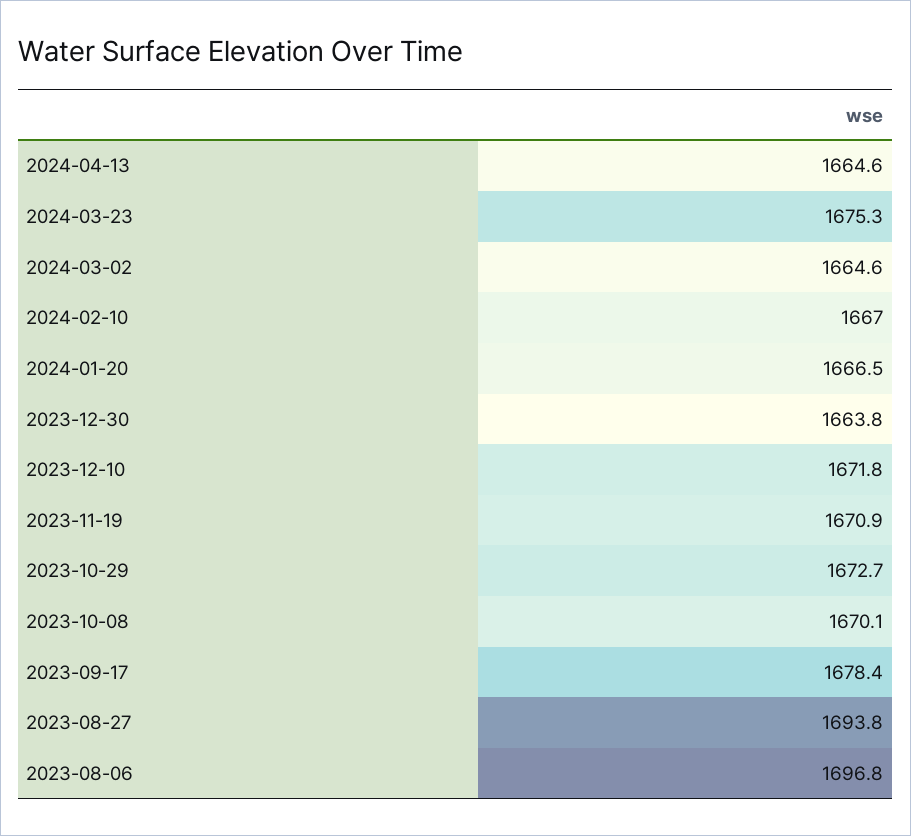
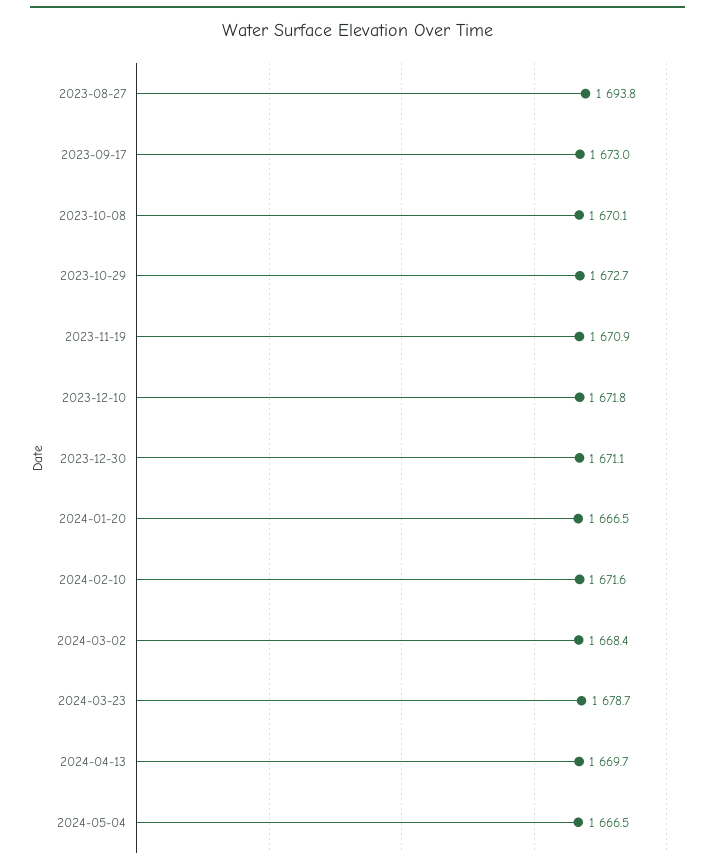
2024-04-13: 1664.6 -> 1669.7
2024-03-23: 1675.3 -> 1678.7
2024-03-02: 1664.6 -> 1668.4
2024-02-10: 1667 -> 1671.6
2023-12-30: 1663.8 -> 1671.1
2023-09-17: 1678.4 -> 1673
2023-08-06: 1696.8 -> none
2024-05-04: none -> 1666.5

